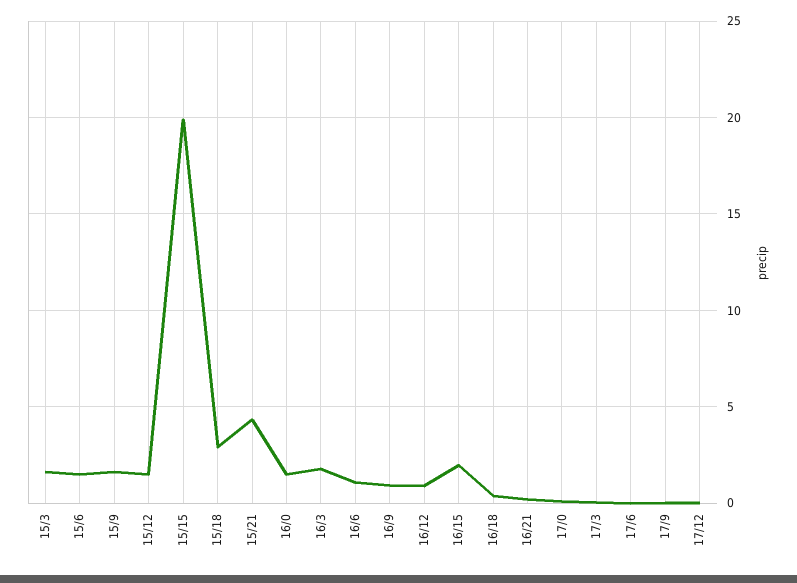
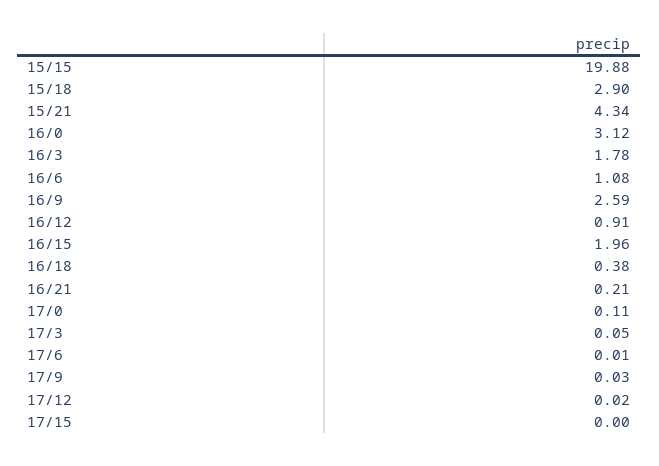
15/3: 1.5 -> none
15/6: 1.5 -> none
15/9: 1.5 -> none
15/12: 1.5 -> none
16/0: 1.5 -> 3.12
16/9: 1 -> 2.59
17/15: none -> 0

